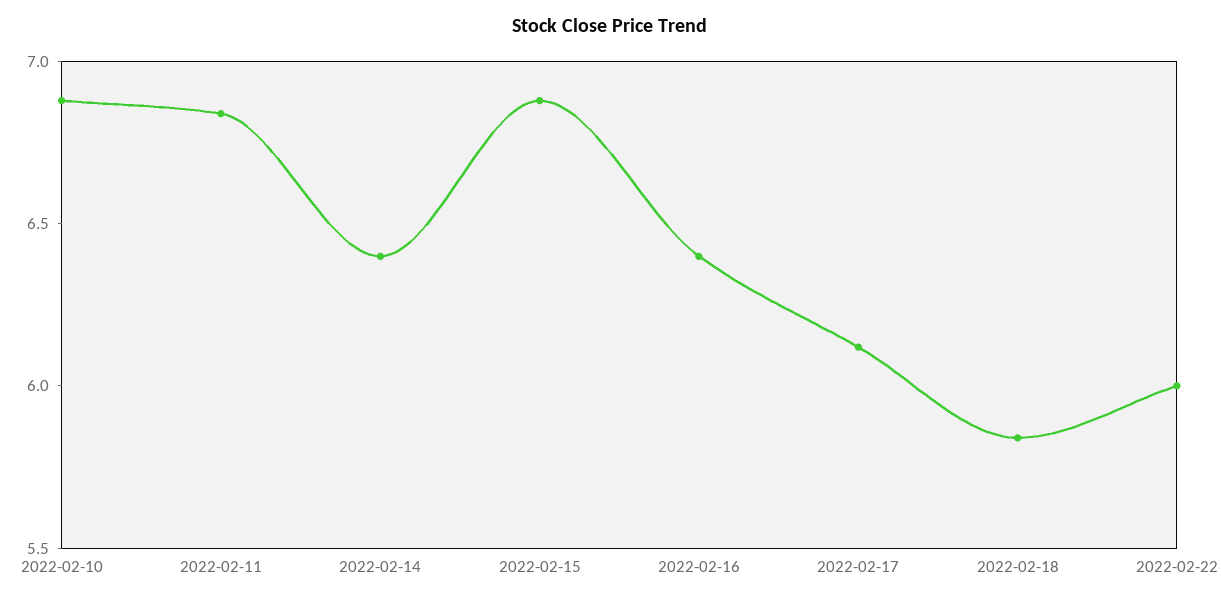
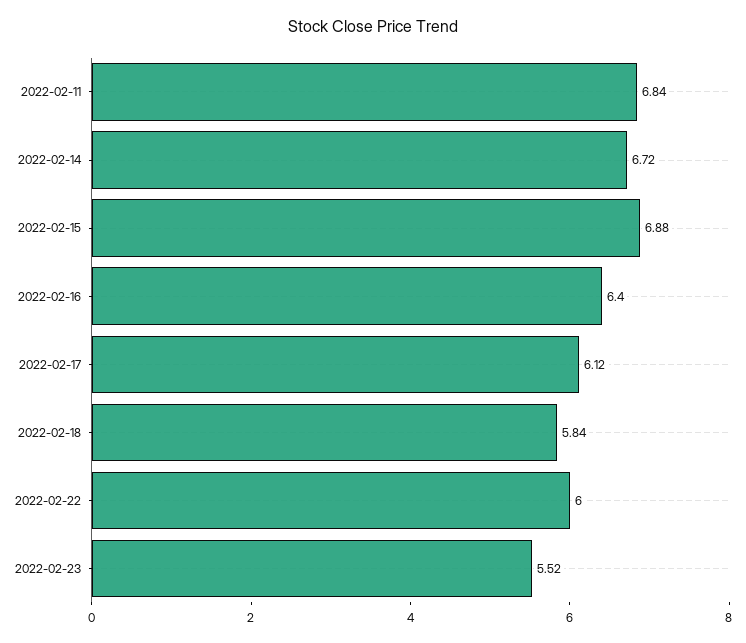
2022-02-10: 6.9 -> none
2022-02-14: 6.4 -> 6.72
2022-02-23: none -> 5.52

